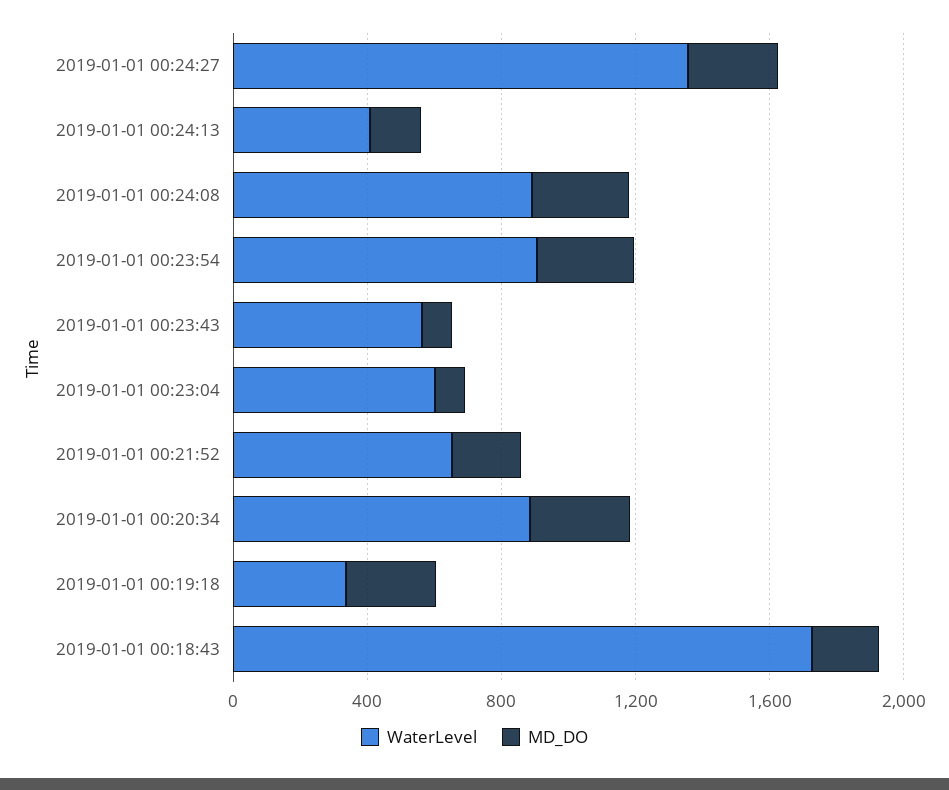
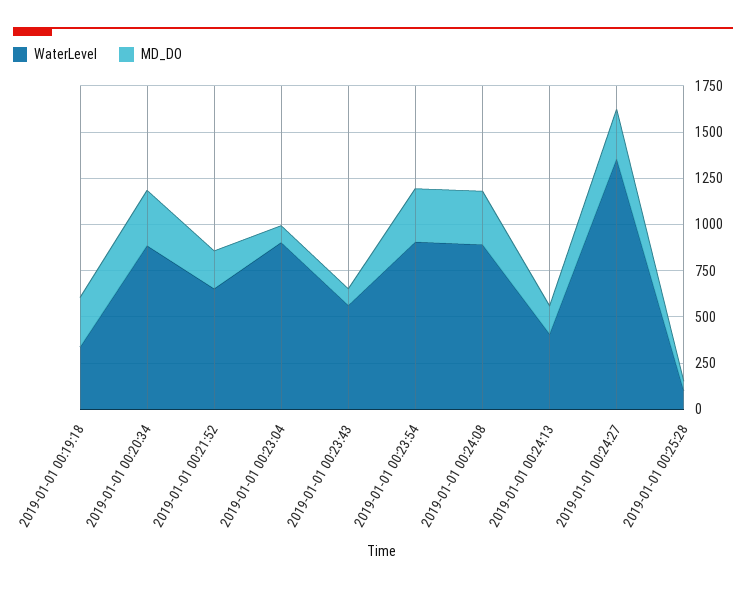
WaterLevel, 2019-01-01 00:23:04: 600 -> 900
WaterLevel, 2019-01-01 00:18:43: 1700 -> none
MD_DO, 2019-01-01 00:18:43: 200 -> none
WaterLevel, 2019-01-01 00:25:28: none -> 100
MD_DO, 2019-01-01 00:25:28: none -> 50

